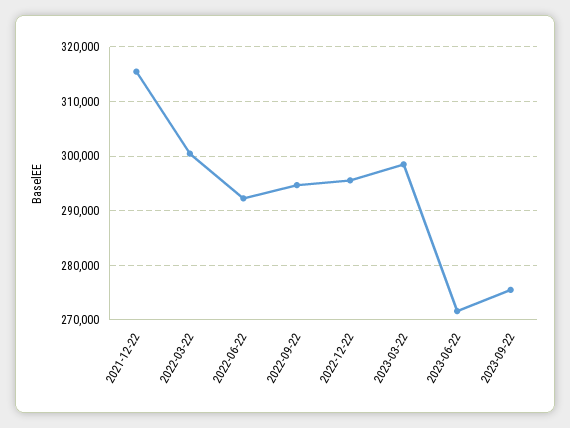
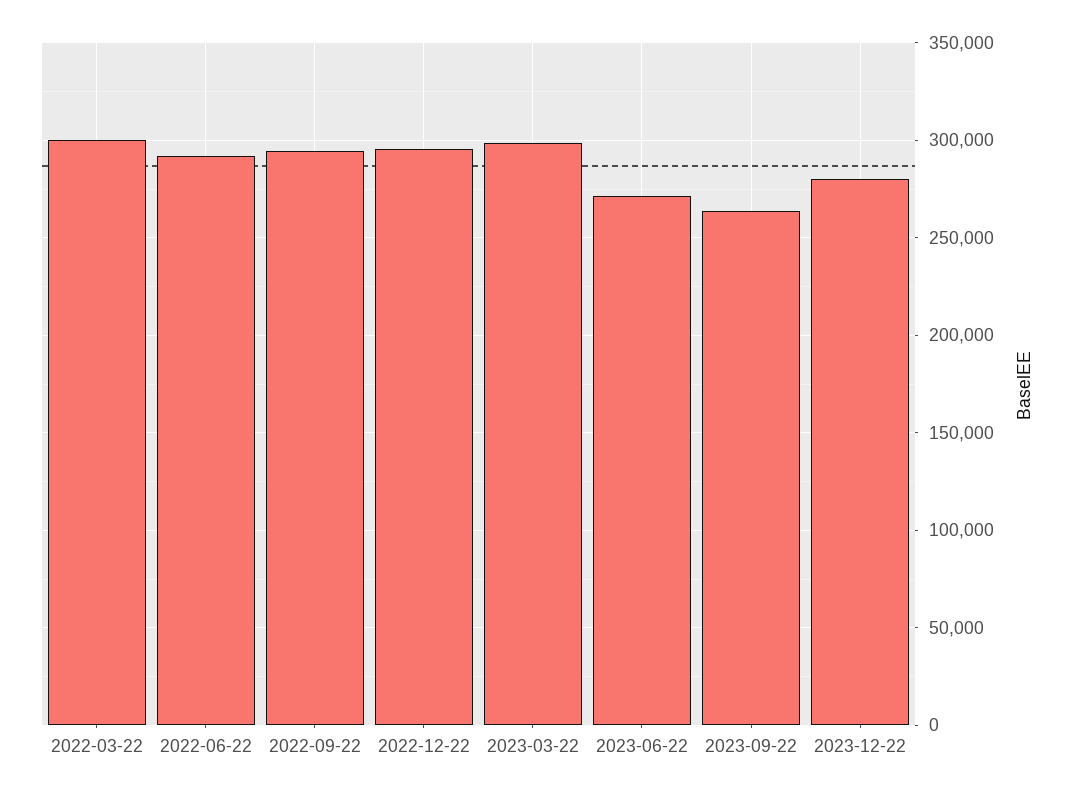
2021-12-22: 316000 -> none
2023-09-22: 276000 -> 265000
2023-12-22: none -> 280000

